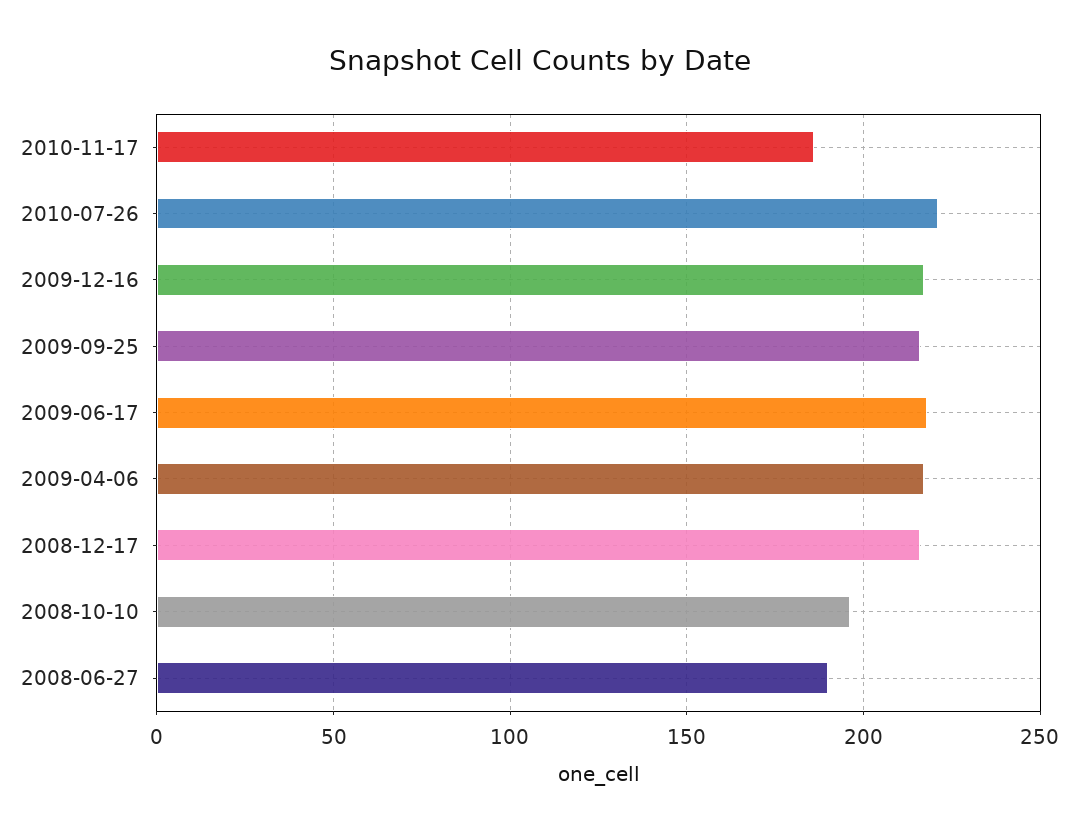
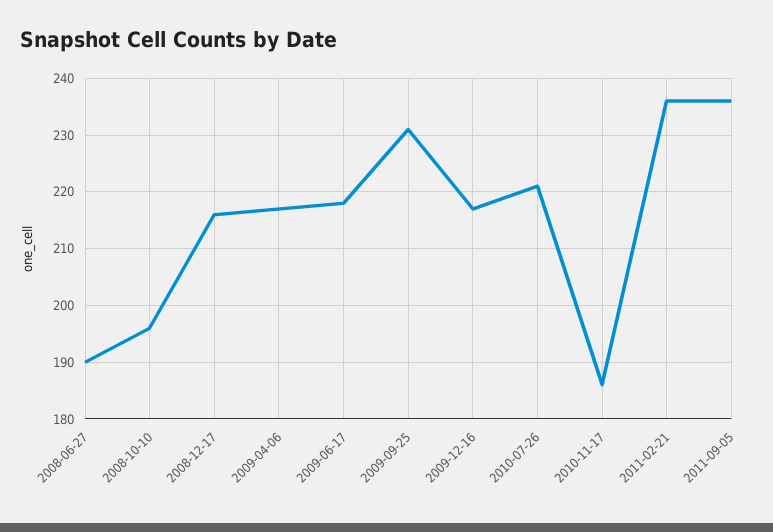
2009-09-25: 215 -> 230
2011-02-21: none -> 235
2011-09-05: none -> 235

